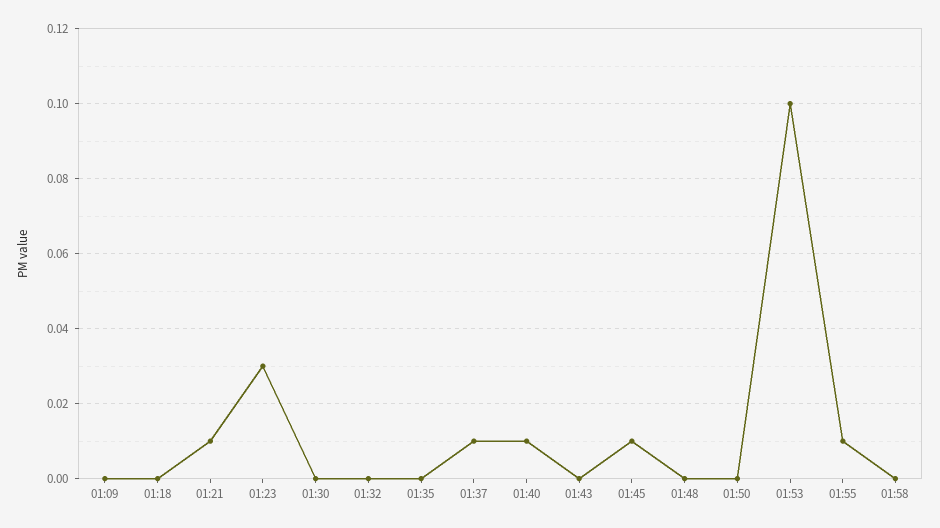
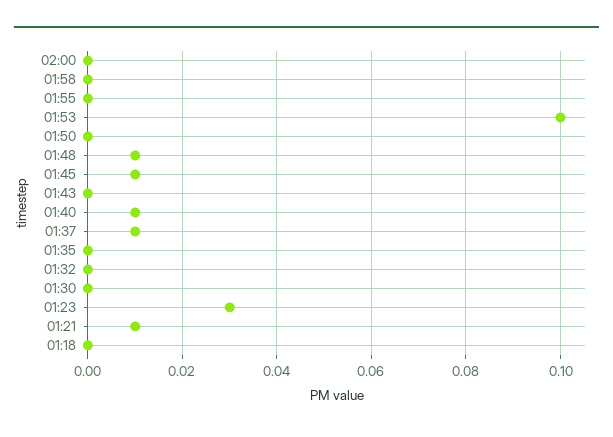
01:09: 0 -> none
01:48: 0 -> 0.01
01:55: 0.01 -> 0
02:00: none -> 0

